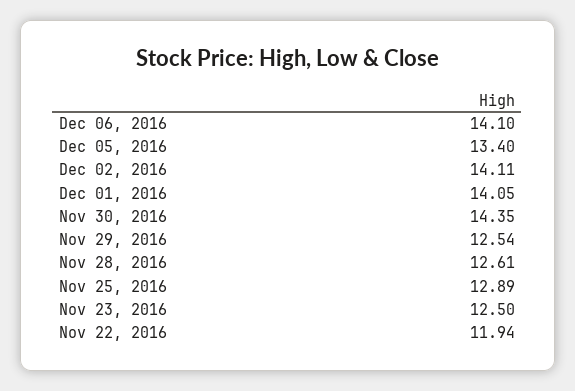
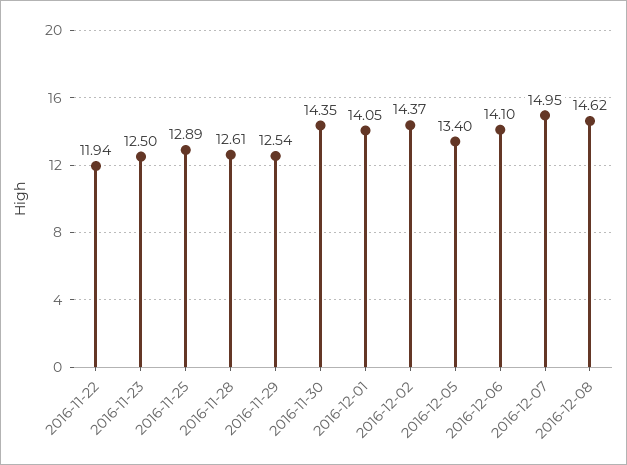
Dec 02, 2016: 14.11 -> 14.37
2016-12-07: none -> 14.95
2016-12-08: none -> 14.62

